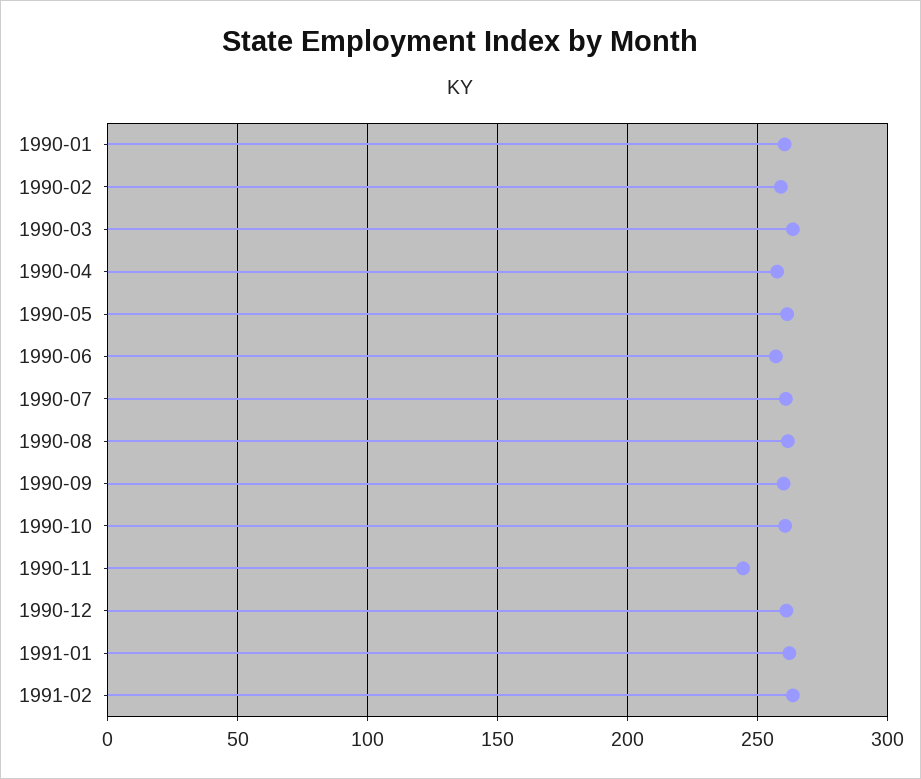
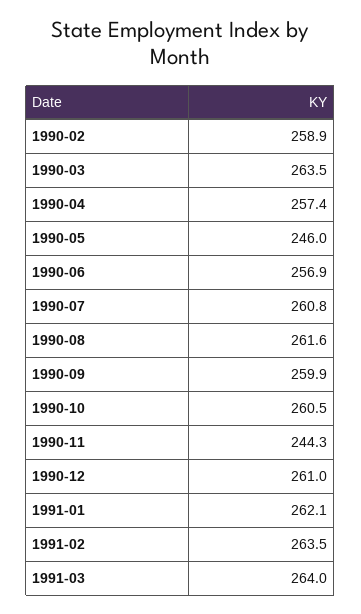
1990-01: 260 -> none
1990-05: 260 -> 246
1991-03: none -> 264

